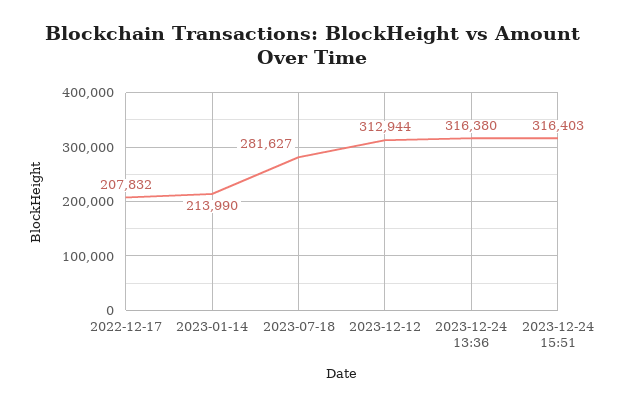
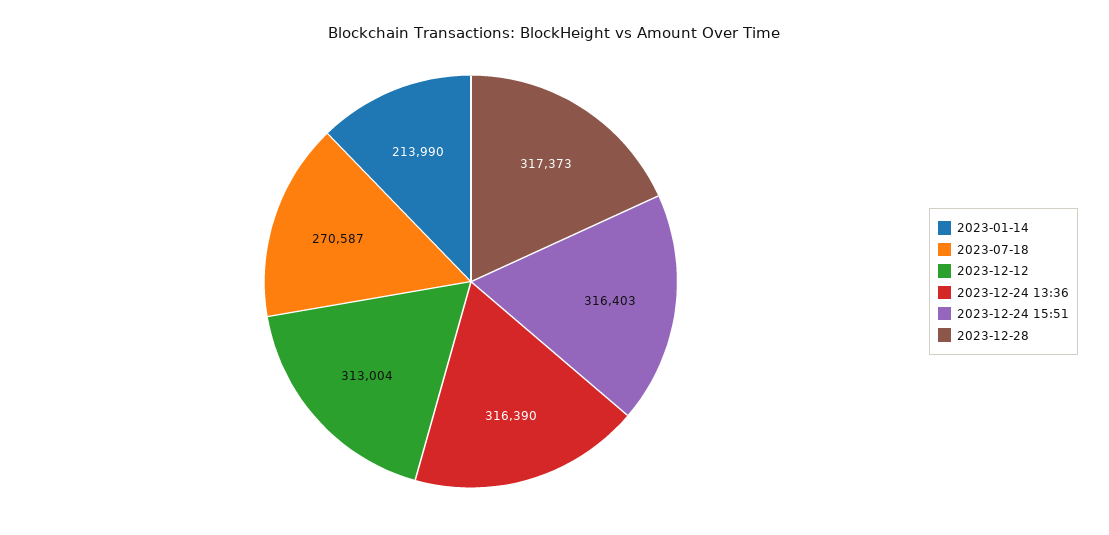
2022-12-17: 207832 -> none
2023-07-18: 281627 -> 270587
2023-12-12: 312944 -> 313004
2023-12-24 13:36: 316380 -> 316390
2023-12-28: none -> 317373

